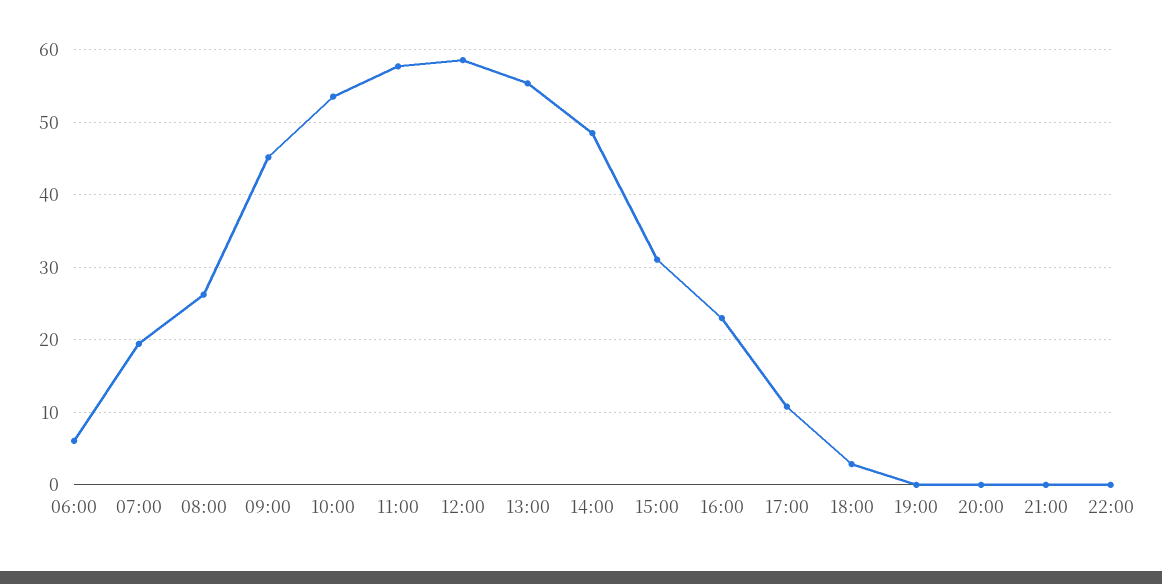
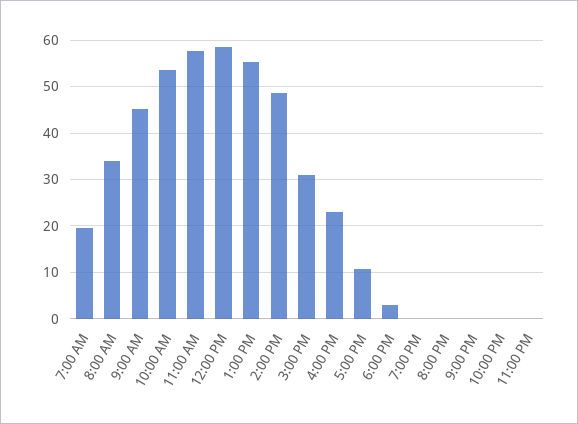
06:00: 6 -> none
08:00: 26 -> 34
11:00 PM: none -> 0

